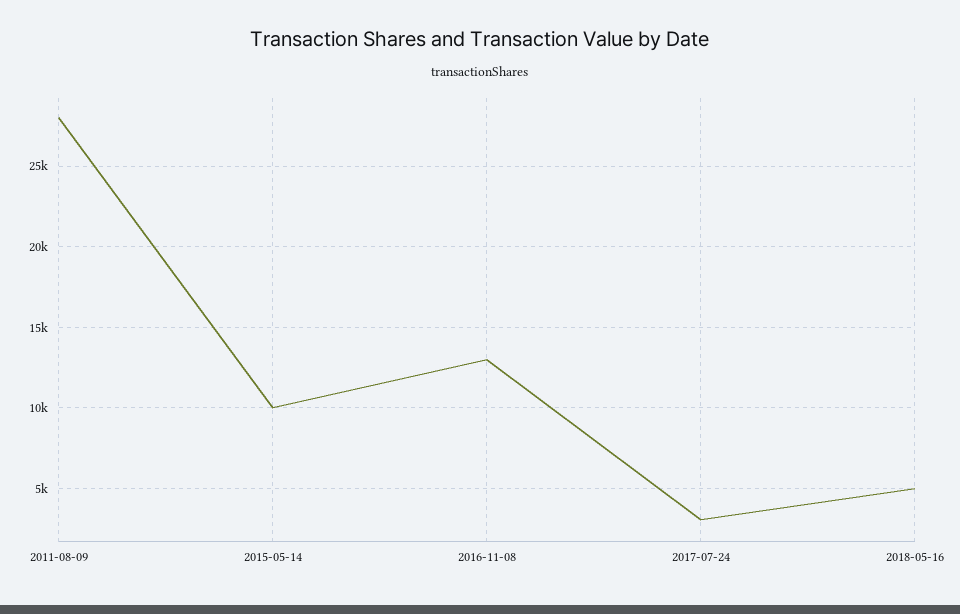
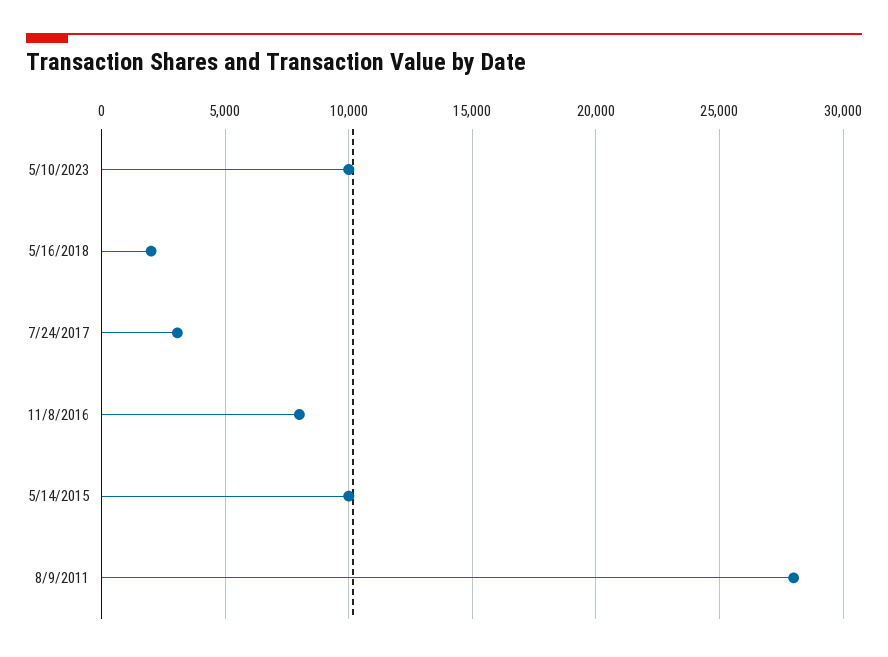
2016-11-08: 13000 -> 8000
2018-05-16: 5000 -> 2000
5/10/2023: none -> 10000

